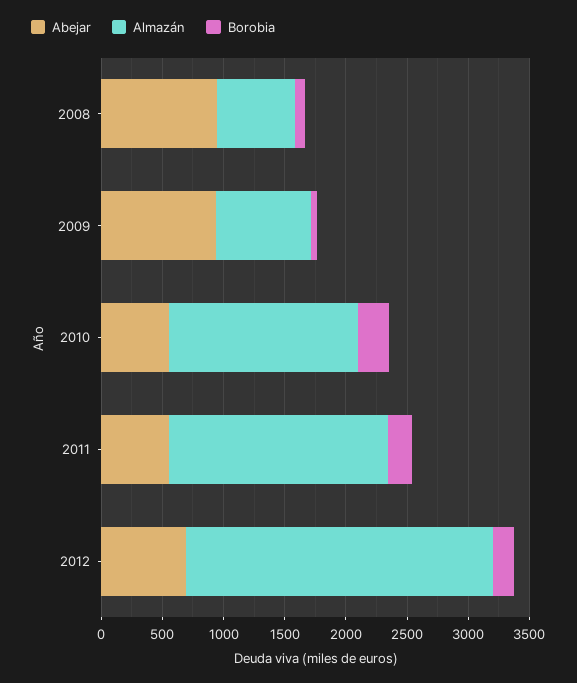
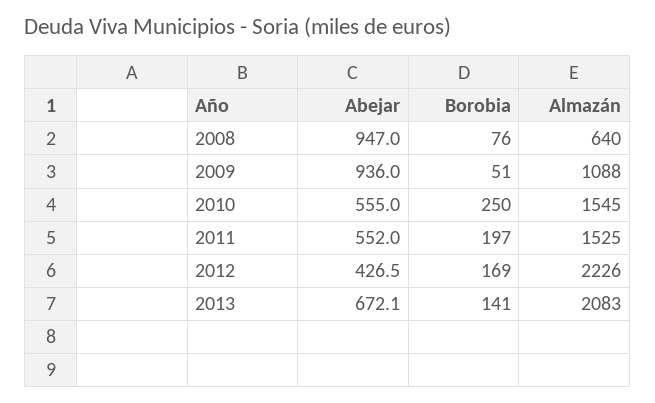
Almazán, 2009: 800 -> 1088
Almazán, 2011: 1800 -> 1525
Abejar, 2012: 700 -> 426.5
Almazán, 2012: 2500 -> 2226
Abejar, 2013: none -> 672.1
Borobia, 2013: none -> 141
Almazán, 2013: none -> 2083

